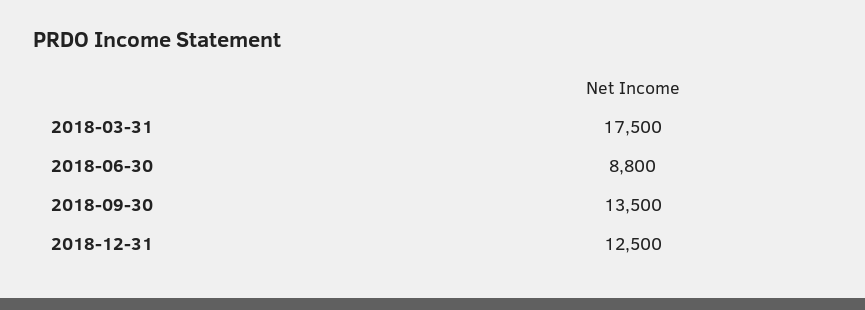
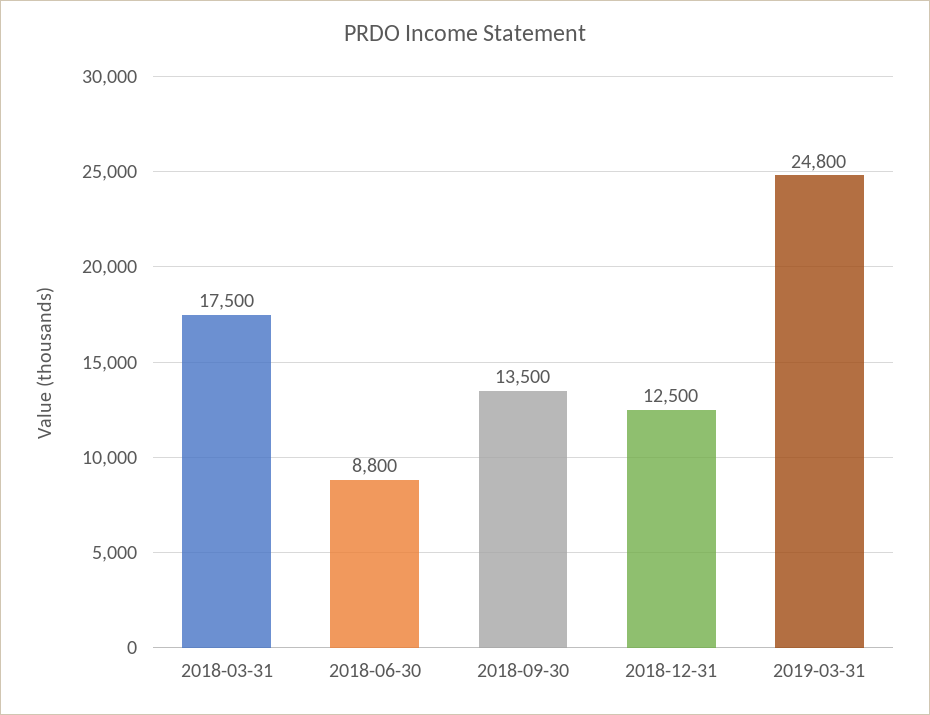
2019-03-31: none -> 24800

